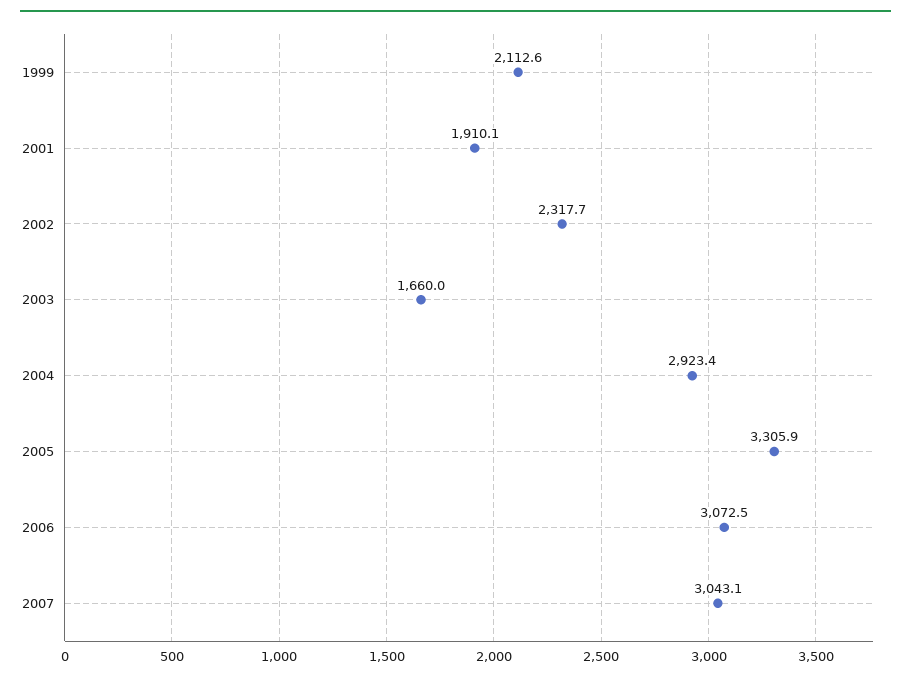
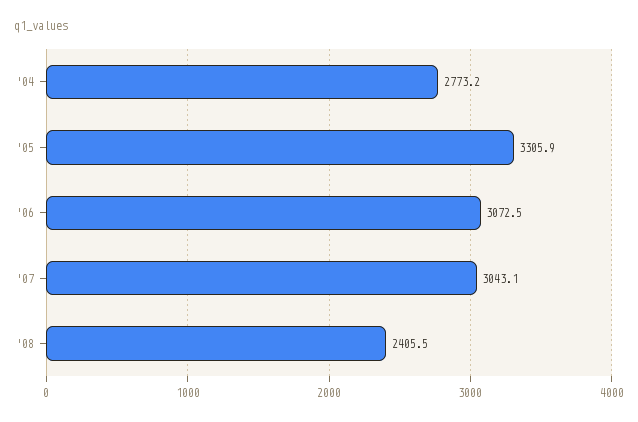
1999: 2112.6 -> none
2001: 1910.1 -> none
2002: 2317.7 -> none
2003: 1660 -> none
2004: 2923.4 -> 2773.2
'08: none -> 2405.5

